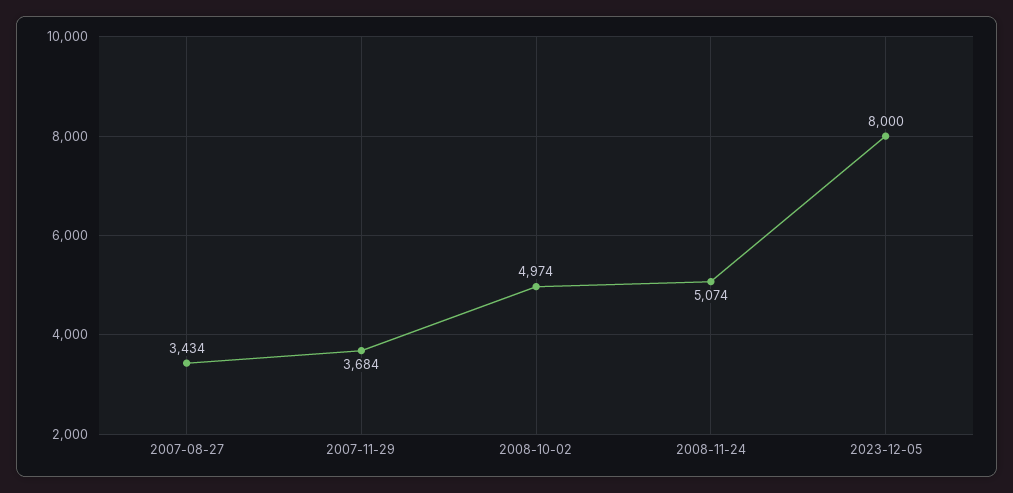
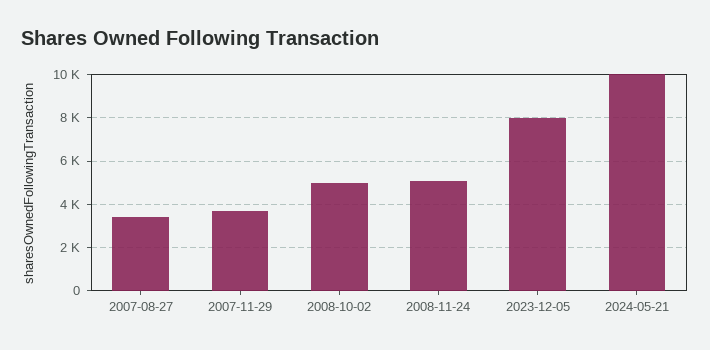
2024-05-21: none -> 10000

